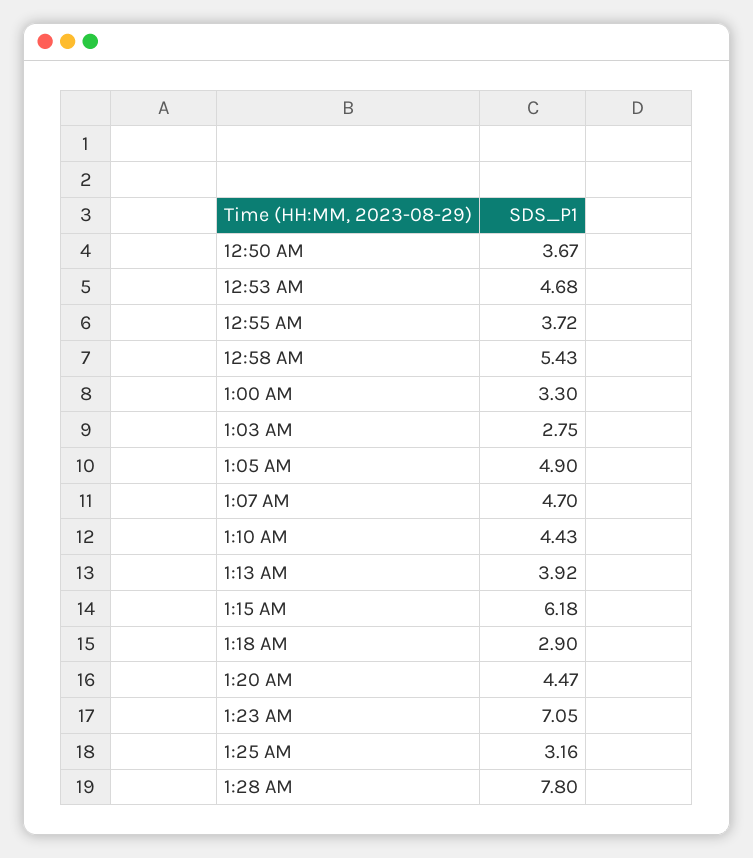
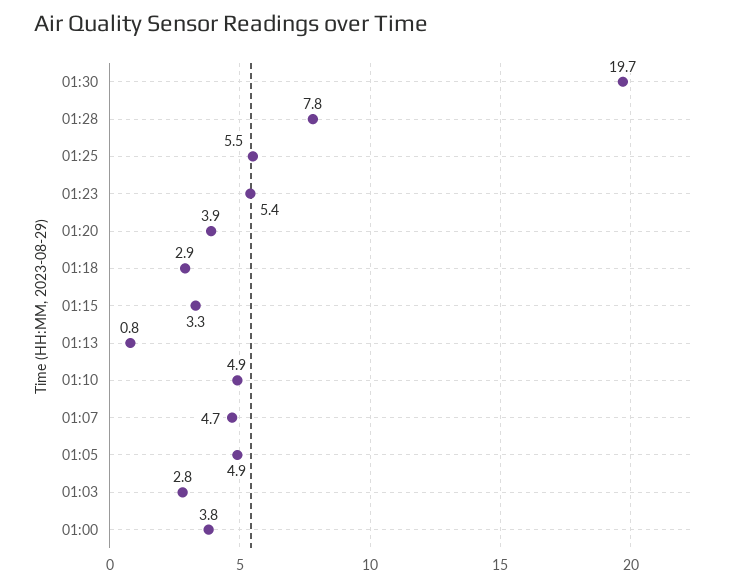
12:50 AM: 3.67 -> none
12:53 AM: 4.68 -> none
12:55 AM: 3.72 -> none
12:58 AM: 5.43 -> none
1:00 AM: 3.3 -> 3.8
1:10 AM: 4.43 -> 4.9
1:13 AM: 3.92 -> 0.8
1:15 AM: 6.18 -> 3.3
1:20 AM: 4.47 -> 3.9
1:23 AM: 7.05 -> 5.4
1:25 AM: 3.16 -> 5.5
01:30: none -> 19.7

